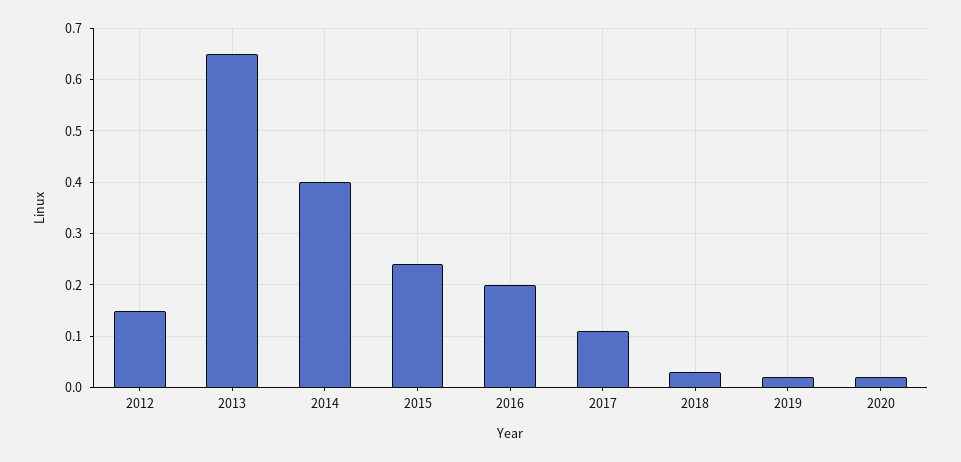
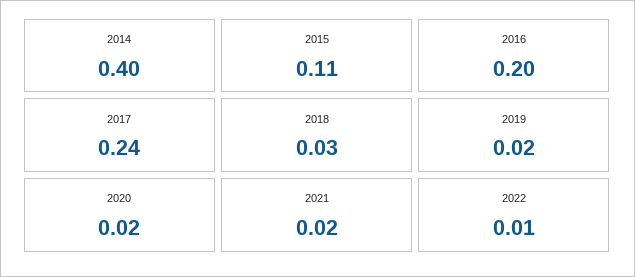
2012: 0.15 -> none
2013: 0.65 -> none
2015: 0.25 -> 0.11
2017: 0.1 -> 0.24
2021: none -> 0.02
2022: none -> 0.01

